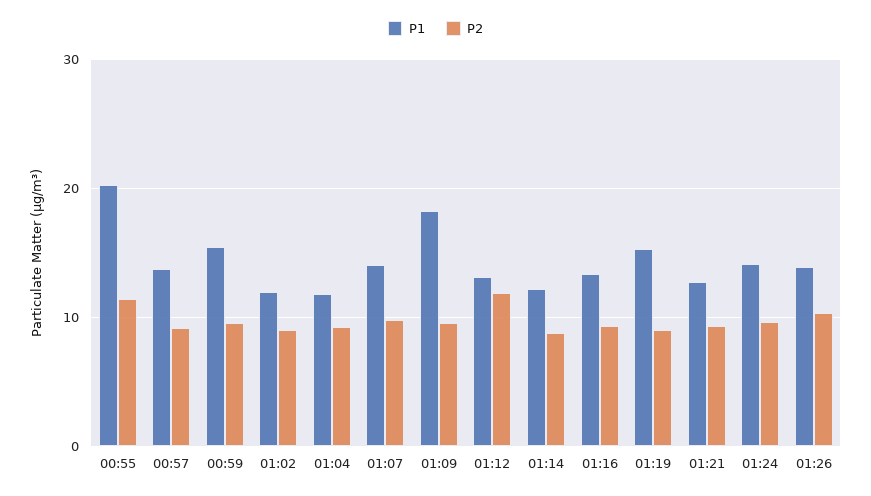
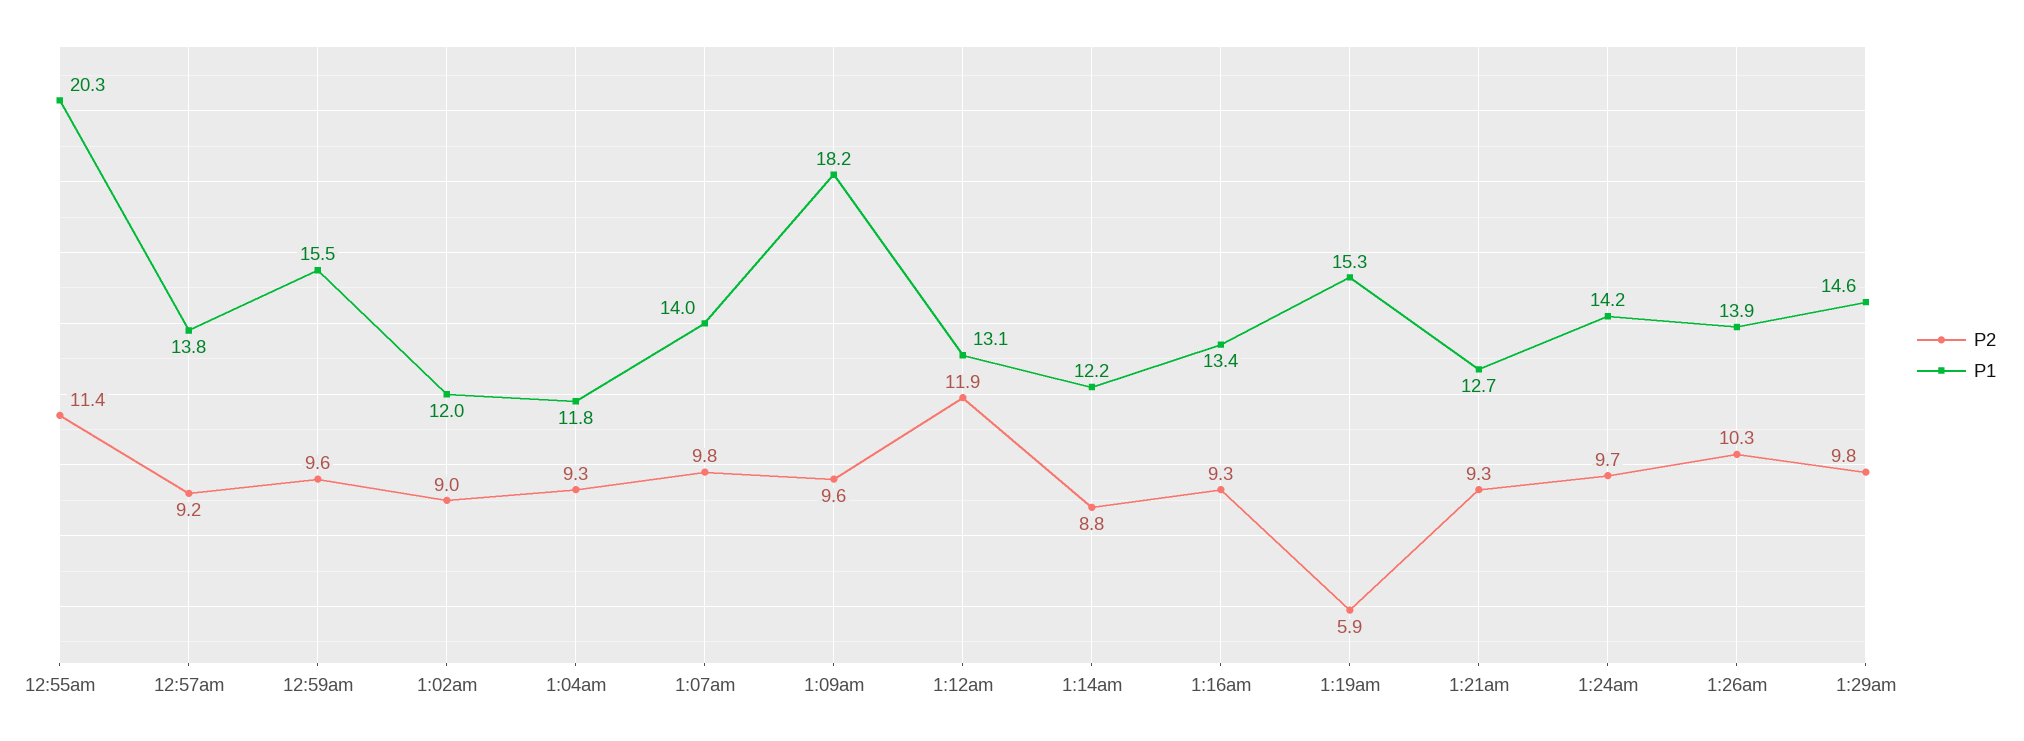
P2, 01:19: 9 -> 5.9
P2, 1:29am: none -> 9.8
P1, 1:29am: none -> 14.6

